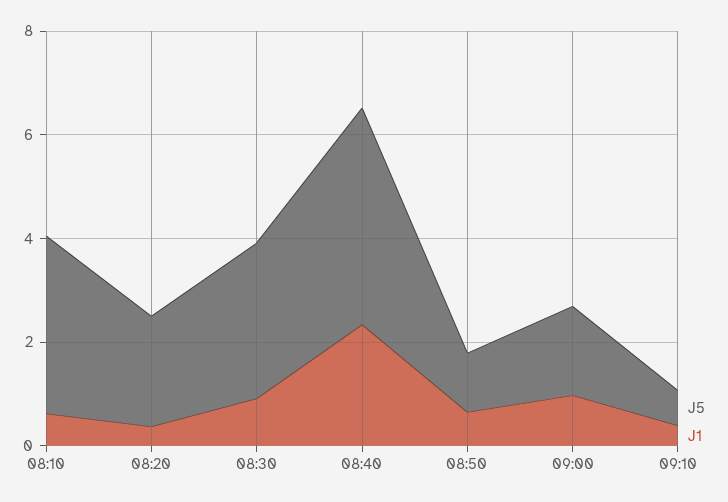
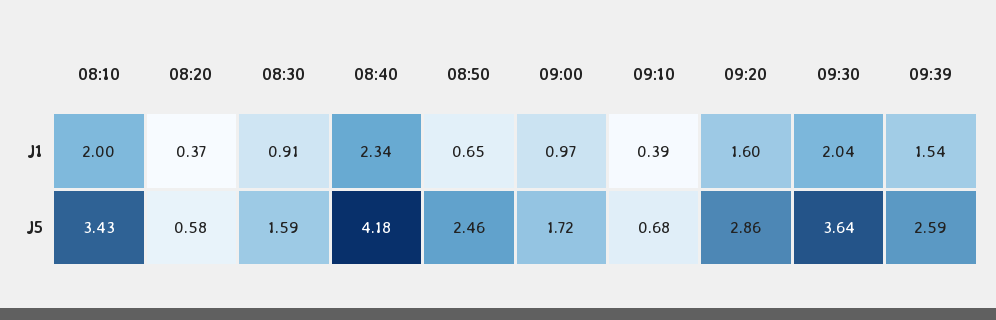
J1, 08:10: 0.5 -> 2
J5, 08:20: 2 -> 0.58
J5, 08:30: 3 -> 1.59
J5, 08:50: 1 -> 2.46
J1, 09:20: none -> 1.6
J1, 09:30: none -> 2.04
J1, 09:39: none -> 1.54
J5, 09:20: none -> 2.86
J5, 09:30: none -> 3.64
J5, 09:39: none -> 2.59

